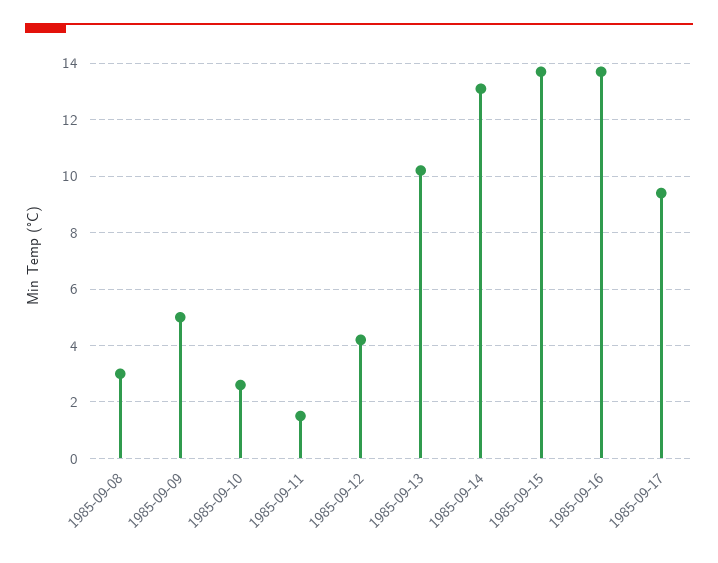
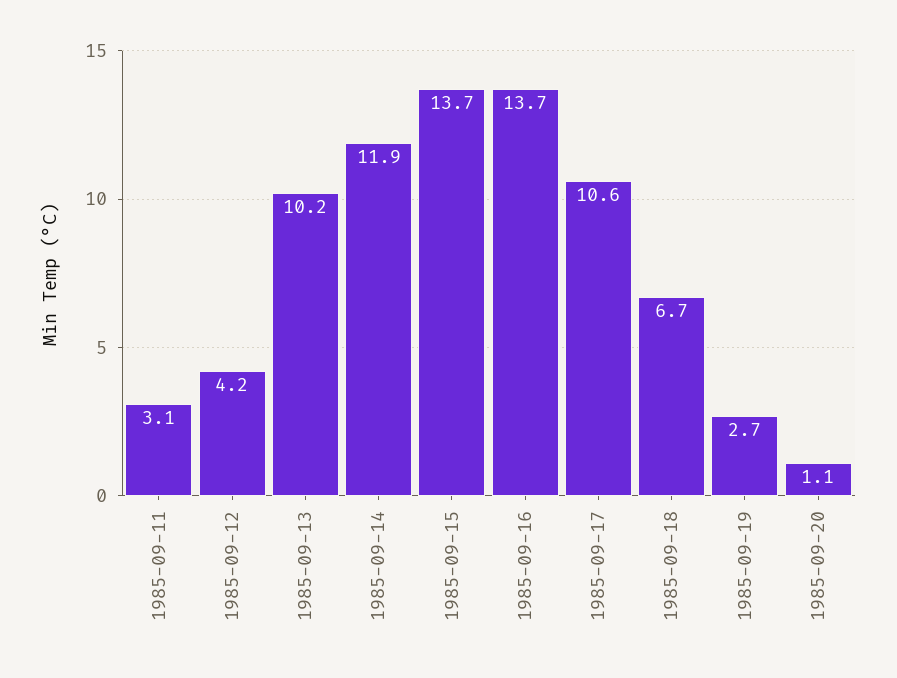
1985-09-08: 3 -> none
1985-09-09: 5 -> none
1985-09-10: 2.5 -> none
1985-09-11: 1.5 -> 3.1
1985-09-14: 13 -> 11.9
1985-09-17: 9.5 -> 10.6
1985-09-18: none -> 6.7
1985-09-19: none -> 2.7
1985-09-20: none -> 1.1

